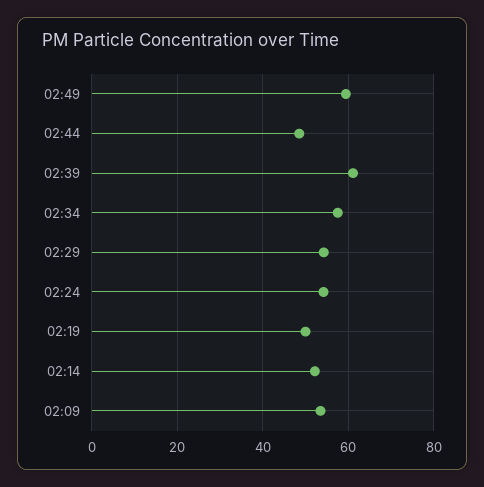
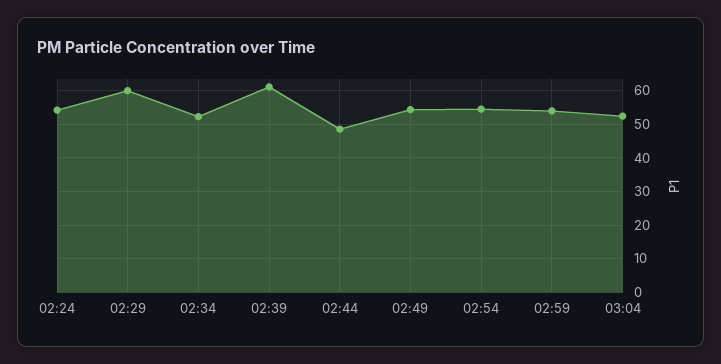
02:49: 60 -> 54
02:34: 58 -> 52
02:29: 54 -> 60
02:19: 50 -> none
02:14: 52 -> none
02:09: 54 -> none
02:54: none -> 54
02:59: none -> 54
03:04: none -> 52

